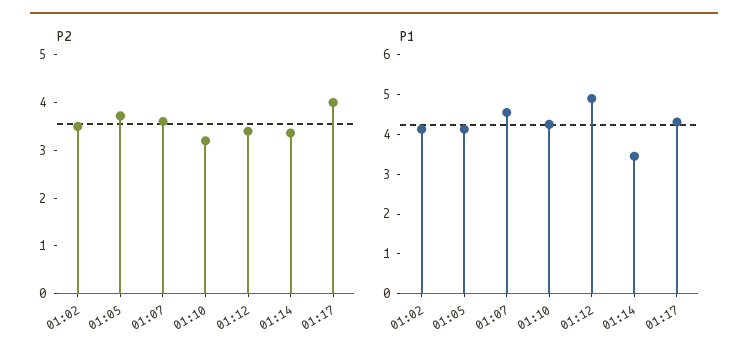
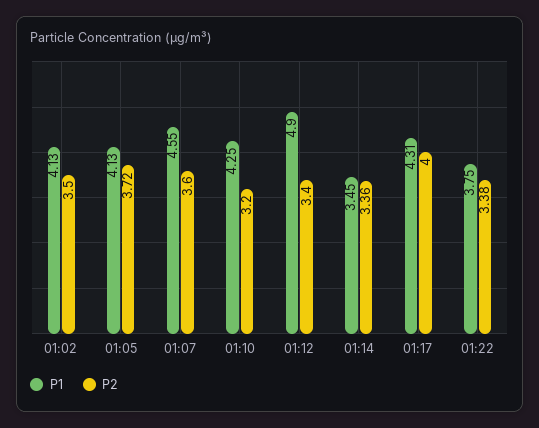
P1, 01:22: none -> 3.75
P2, 01:22: none -> 3.38

